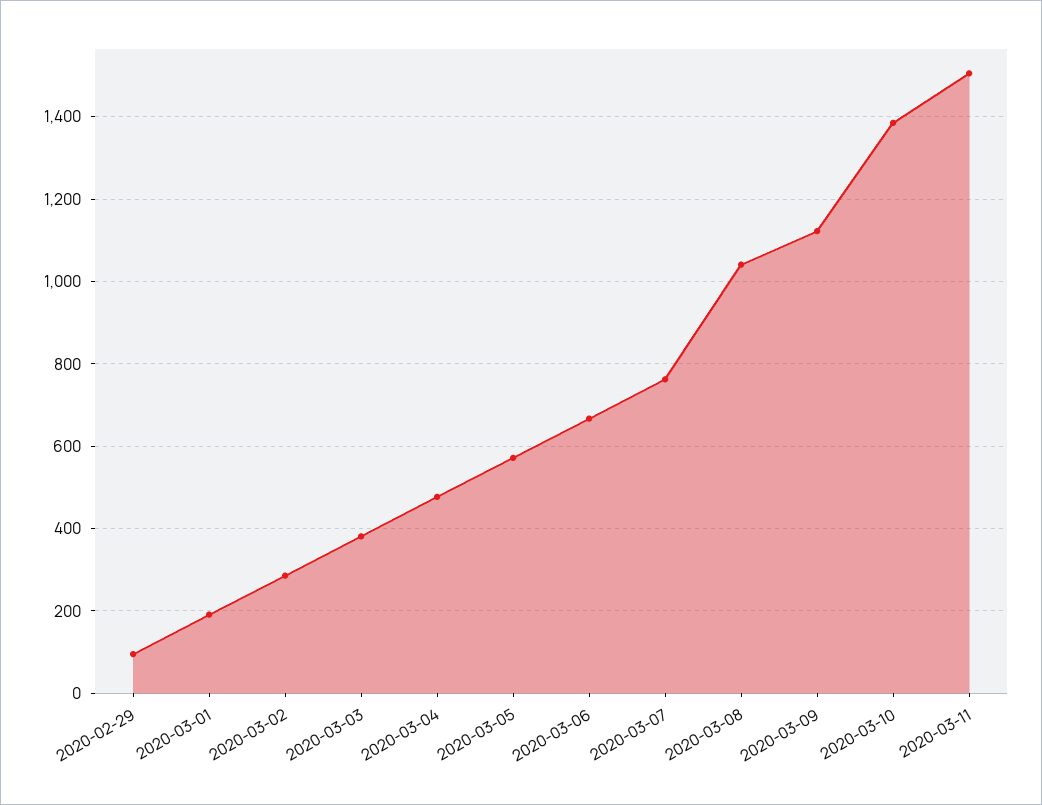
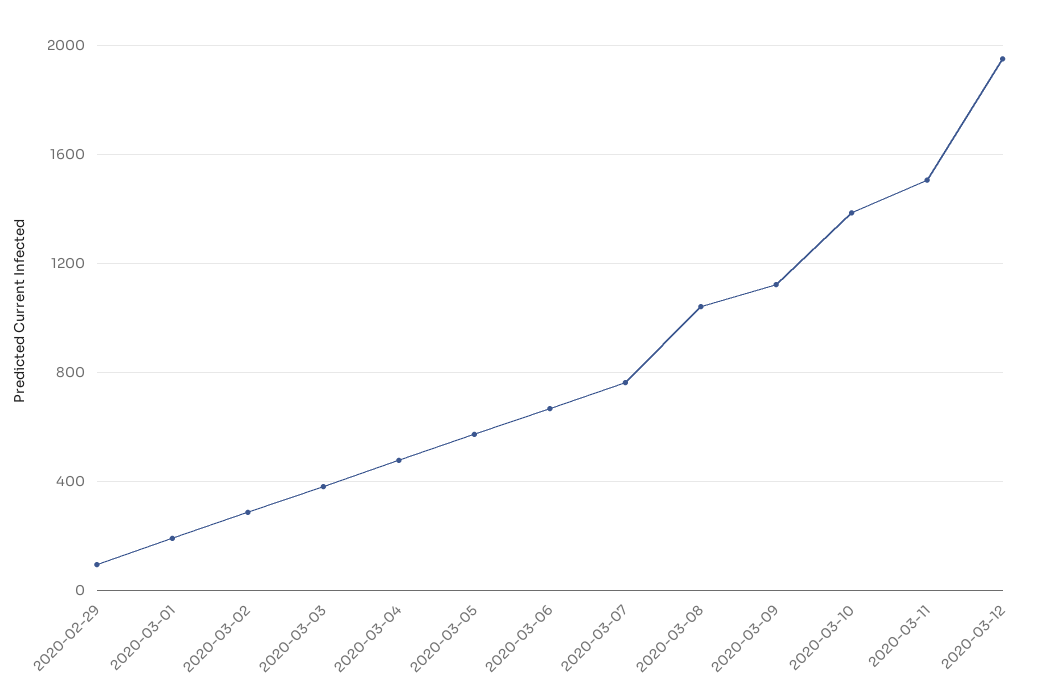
2020-03-12: none -> 1950

